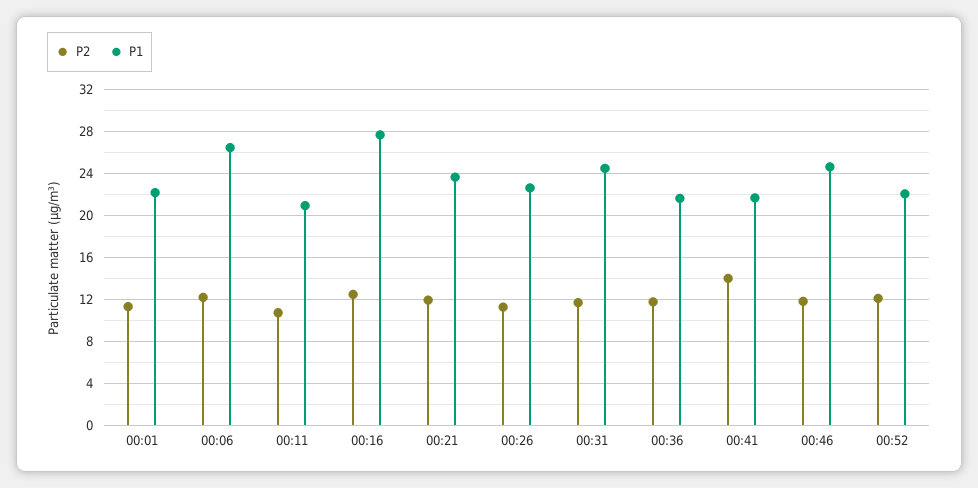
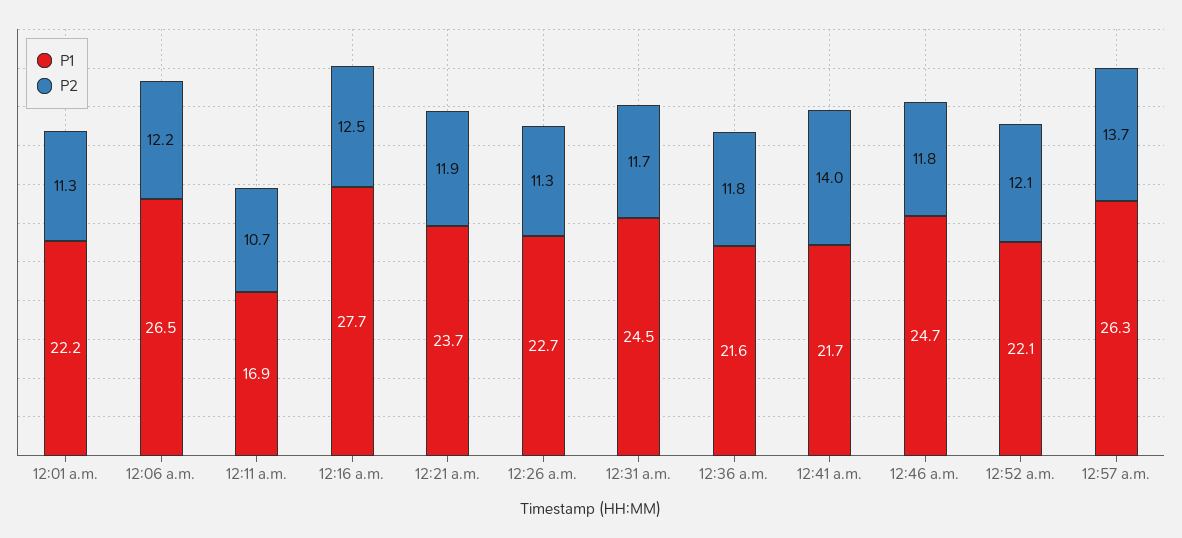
P1, 00:11: 21 -> 16.9
P1, 12:57 a.m.: none -> 26.3
P2, 12:57 a.m.: none -> 13.7

